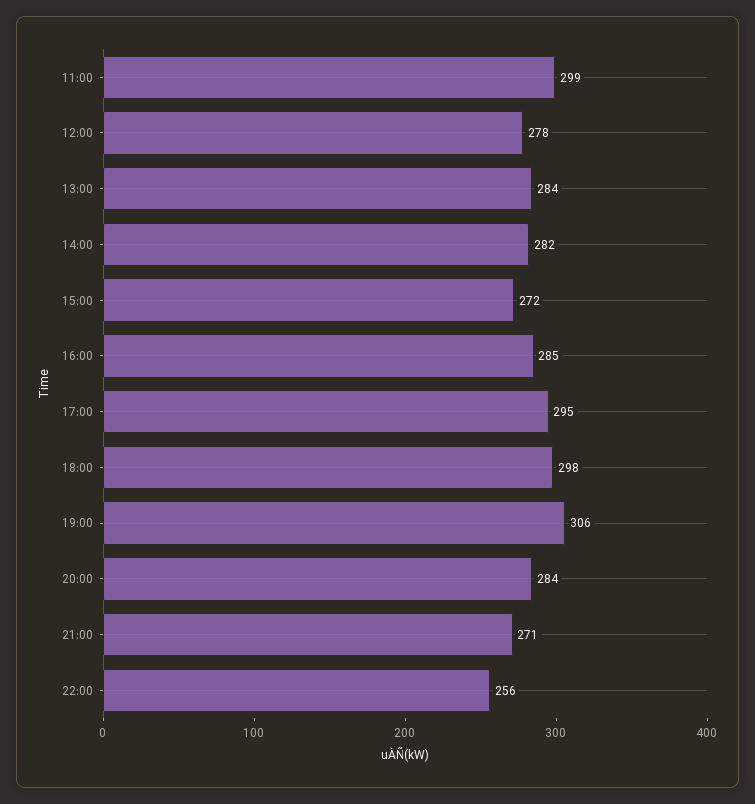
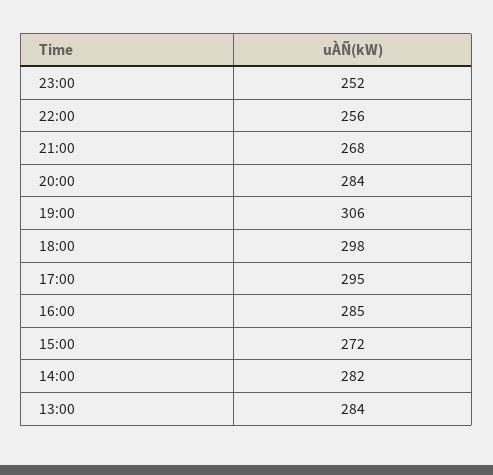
11:00: 299 -> none
12:00: 278 -> none
21:00: 271 -> 268
23:00: none -> 252

